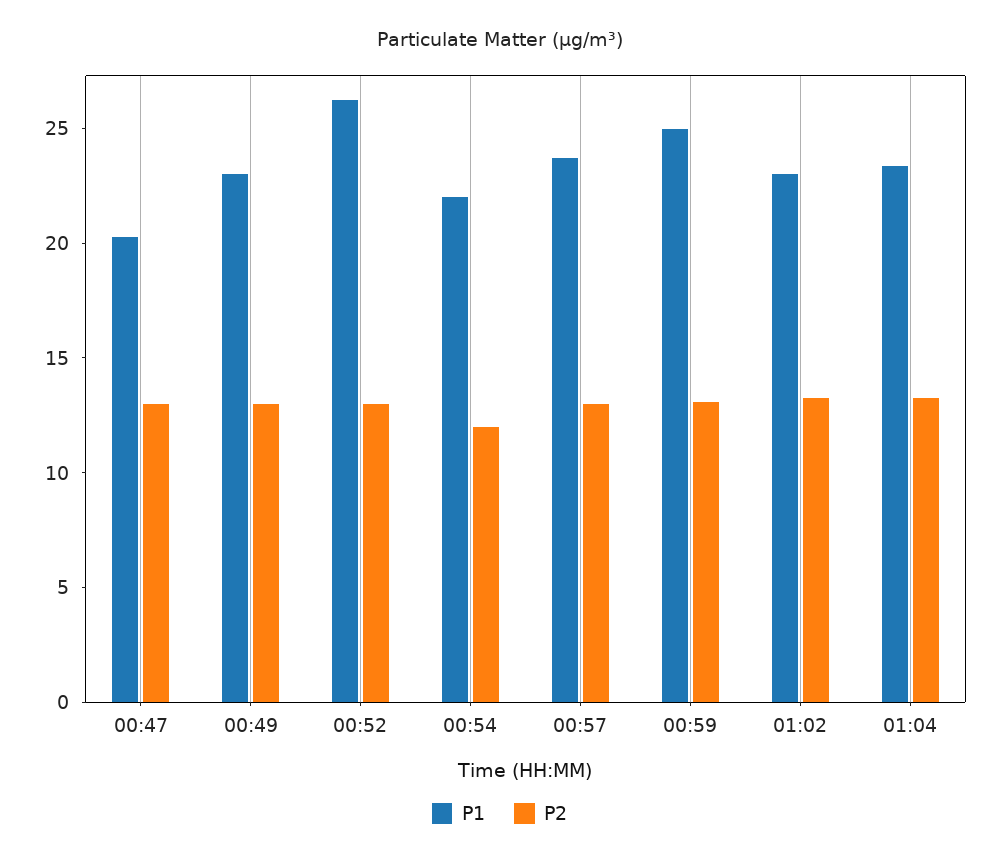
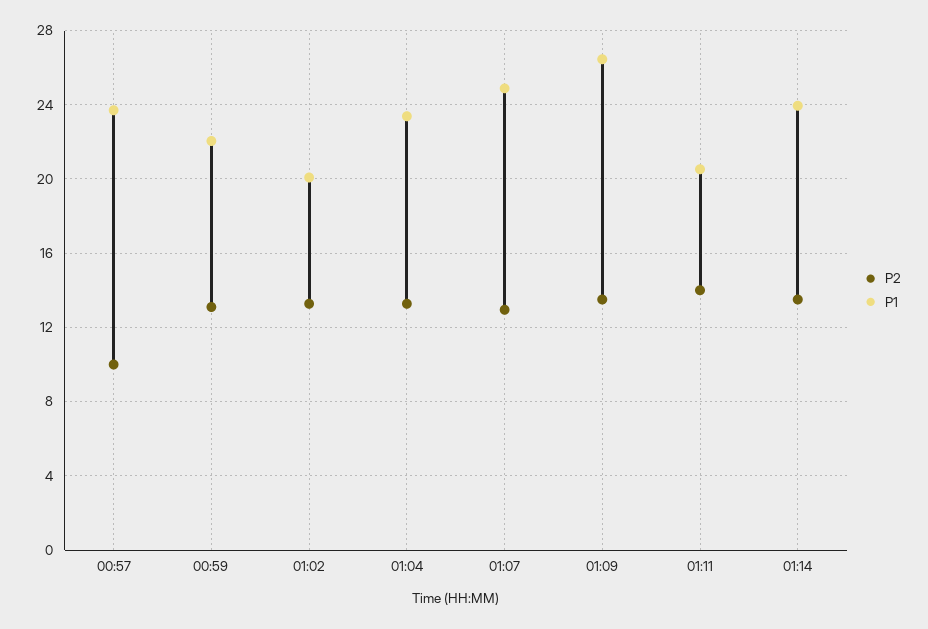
P1, 00:47: 20 -> none
P2, 00:47: 13 -> none
P1, 00:49: 23 -> none
P2, 00:49: 13 -> none
P1, 00:52: 26 -> none
P2, 00:52: 13 -> none
P1, 00:54: 22 -> none
P2, 00:54: 12 -> none
P2, 00:57: 13 -> 10
P1, 00:59: 25 -> 22
P1, 01:02: 23 -> 20
P2, 01:07: none -> 13
P1, 01:07: none -> 25
P2, 01:09: none -> 13.5
P1, 01:09: none -> 26.5
P2, 01:11: none -> 14
P1, 01:11: none -> 20.5
P2, 01:14: none -> 13.5
P1, 01:14: none -> 24

